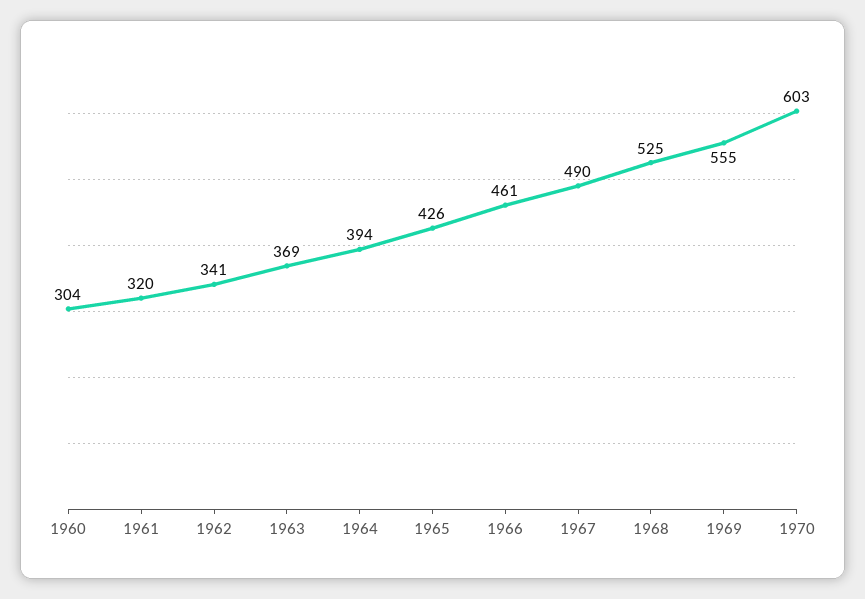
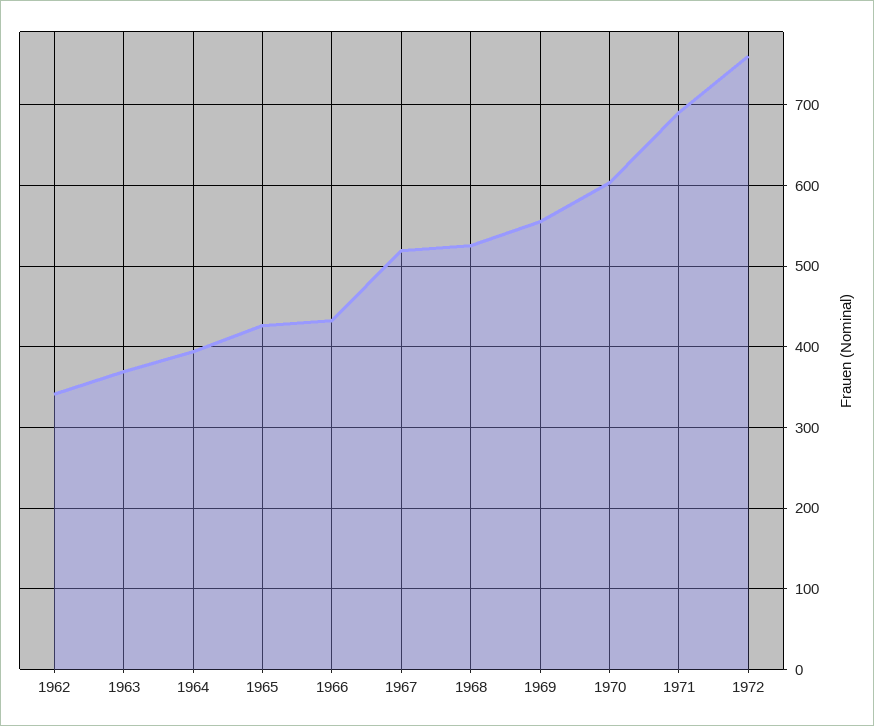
1960: 304 -> none
1961: 320 -> none
1966: 461 -> 430
1967: 490 -> 520
1971: none -> 690
1972: none -> 760

